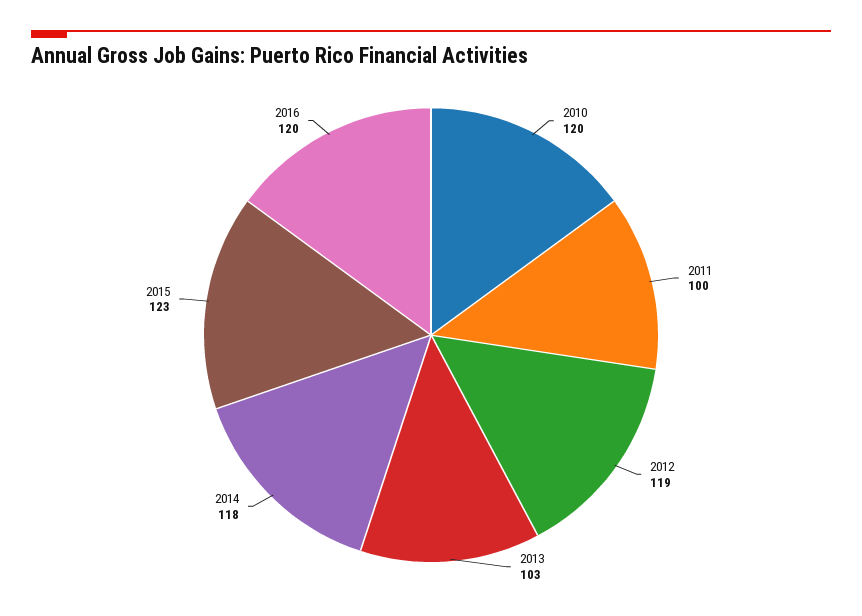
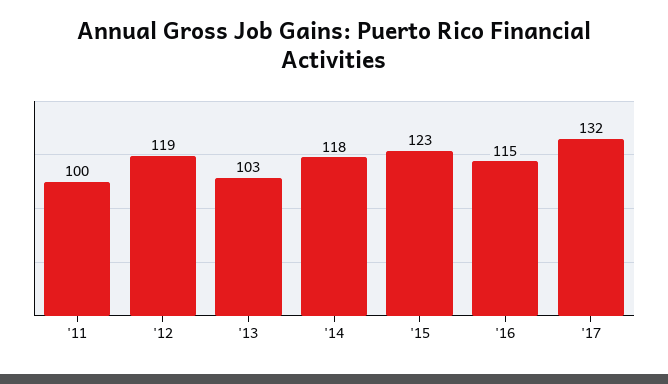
2010: 120 -> none
2016: 120 -> 115
'17: none -> 132

